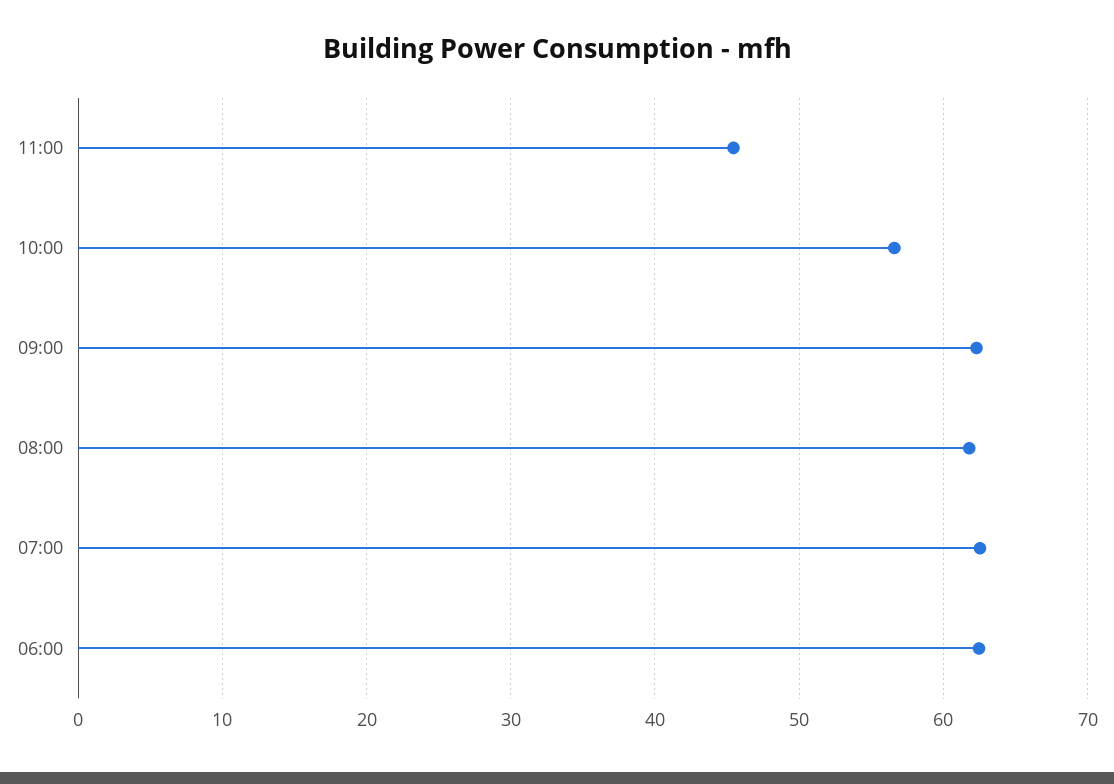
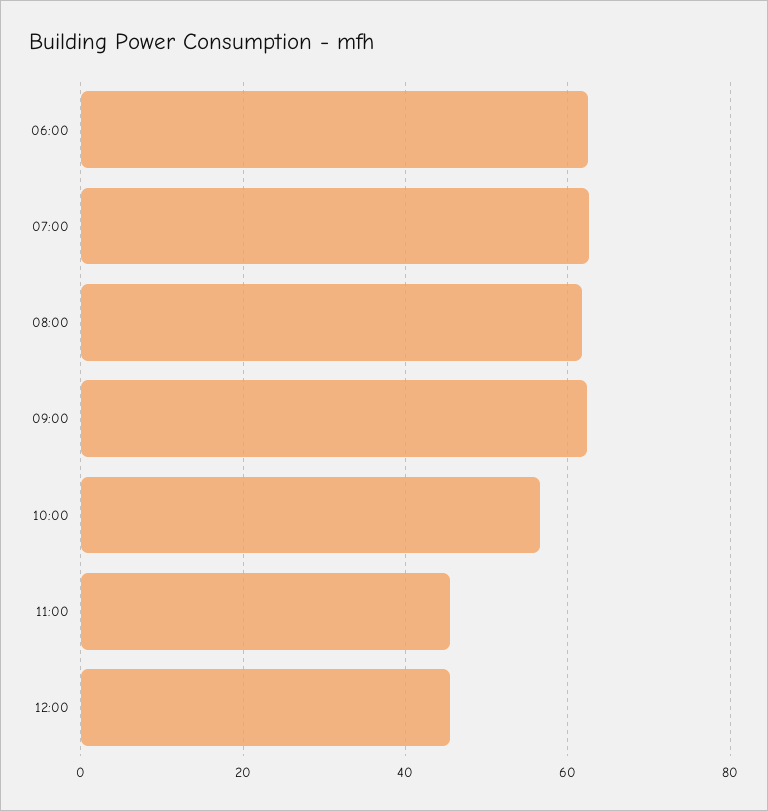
12:00: none -> 46

